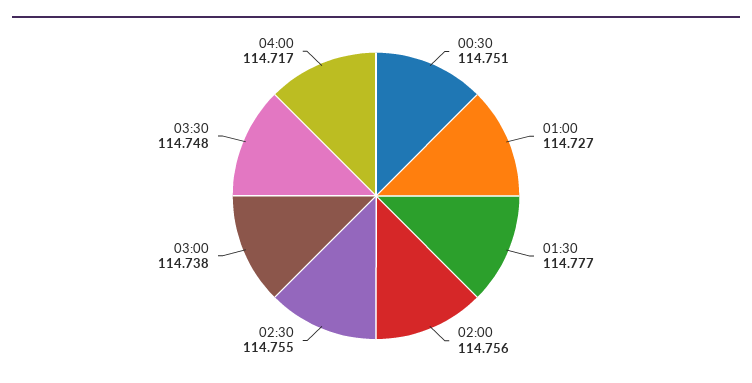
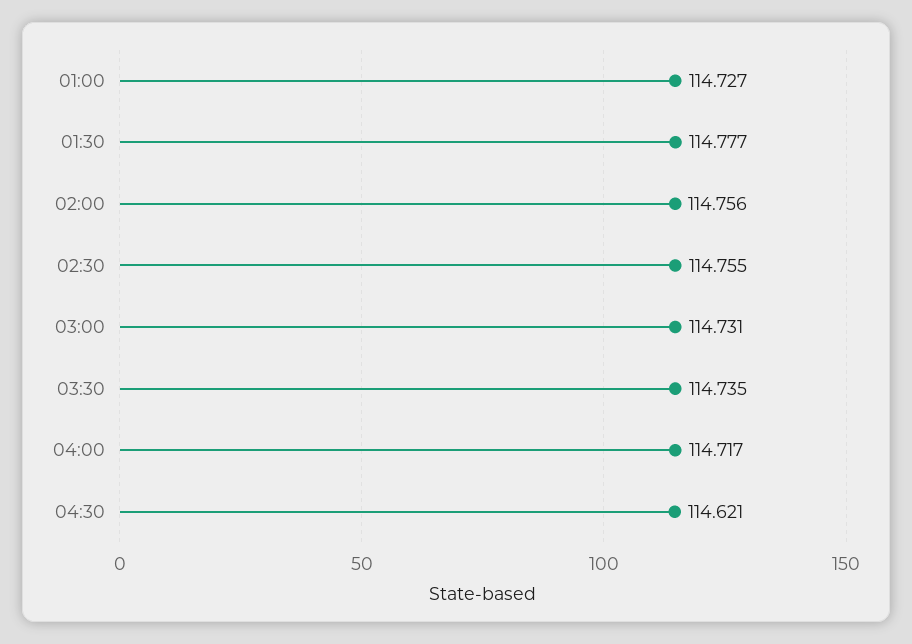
00:30: 114.751 -> none
03:00: 114.738 -> 114.731
03:30: 114.748 -> 114.735
04:30: none -> 114.621

